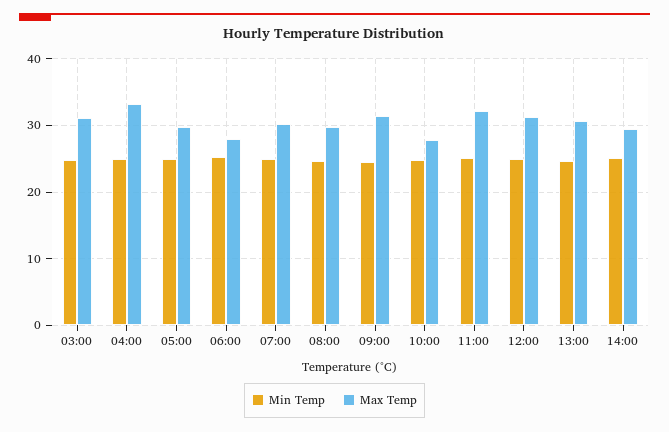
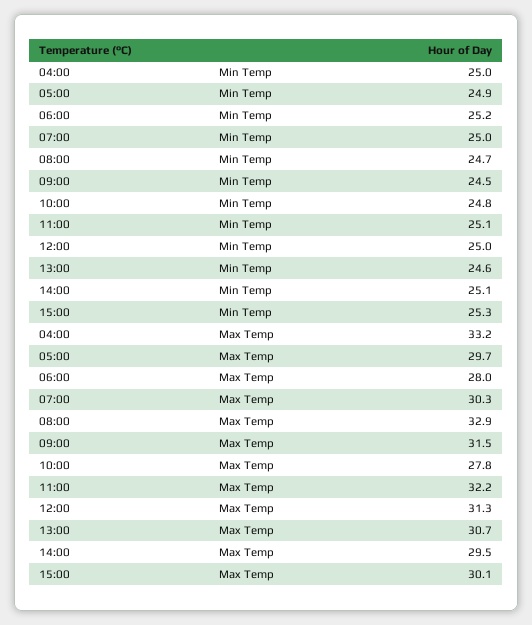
Min Temp, 03:00: 25 -> none
Max Temp, 03:00: 31 -> none
Max Temp, 08:00: 30 -> 32.9
Min Temp, 15:00: none -> 25.3
Max Temp, 15:00: none -> 30.1

